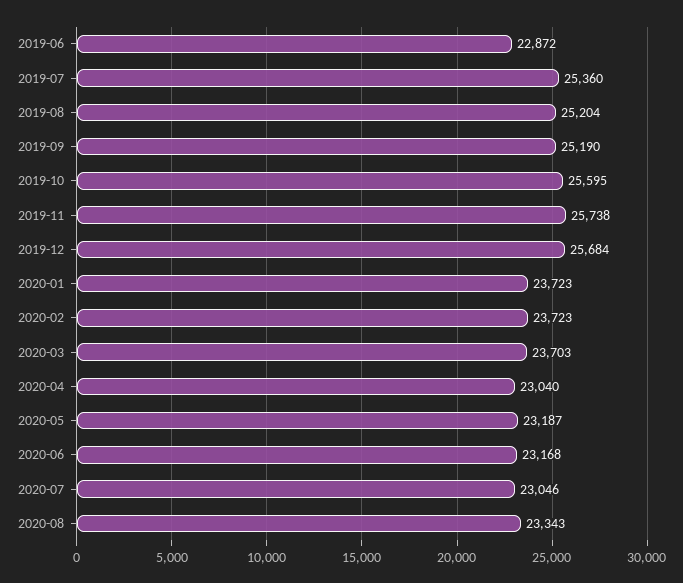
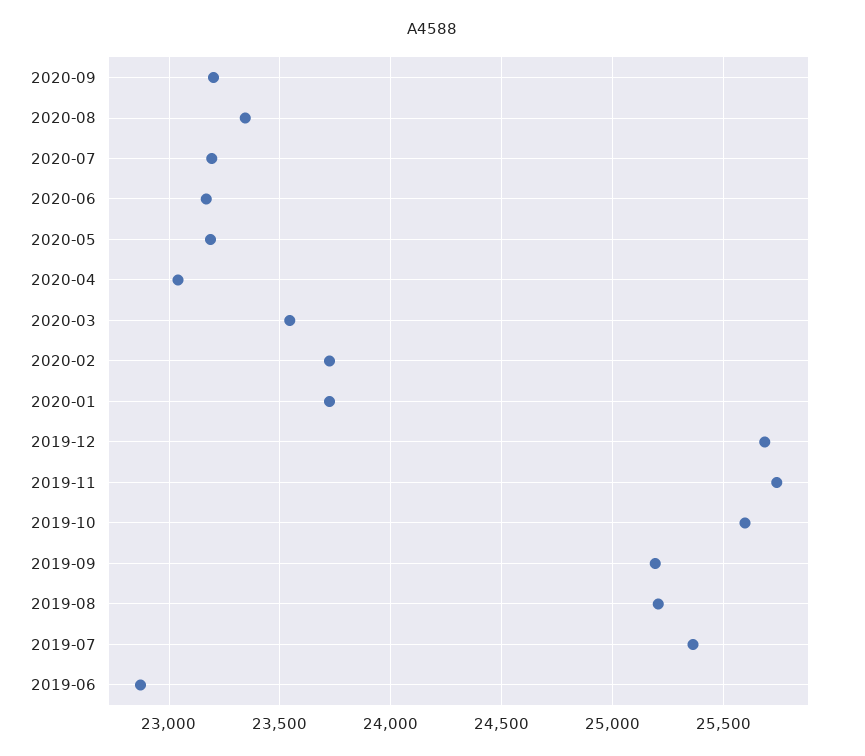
2020-03: 23703 -> 23550
2020-07: 23046 -> 23200
2020-09: none -> 23200

